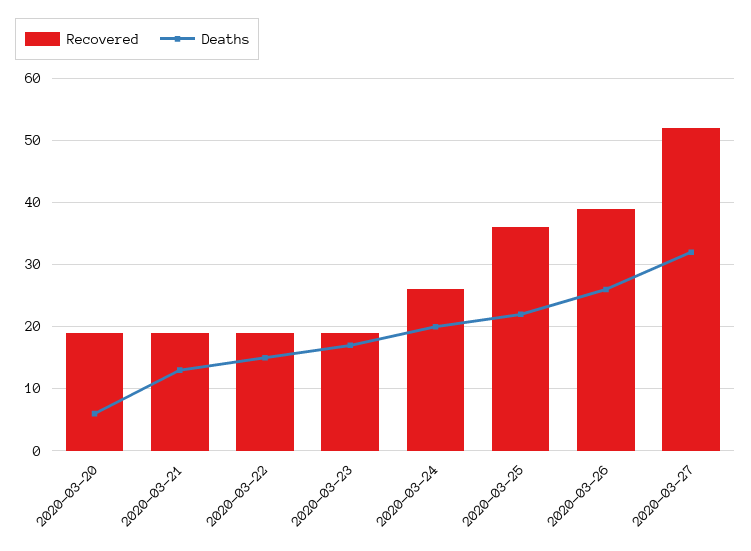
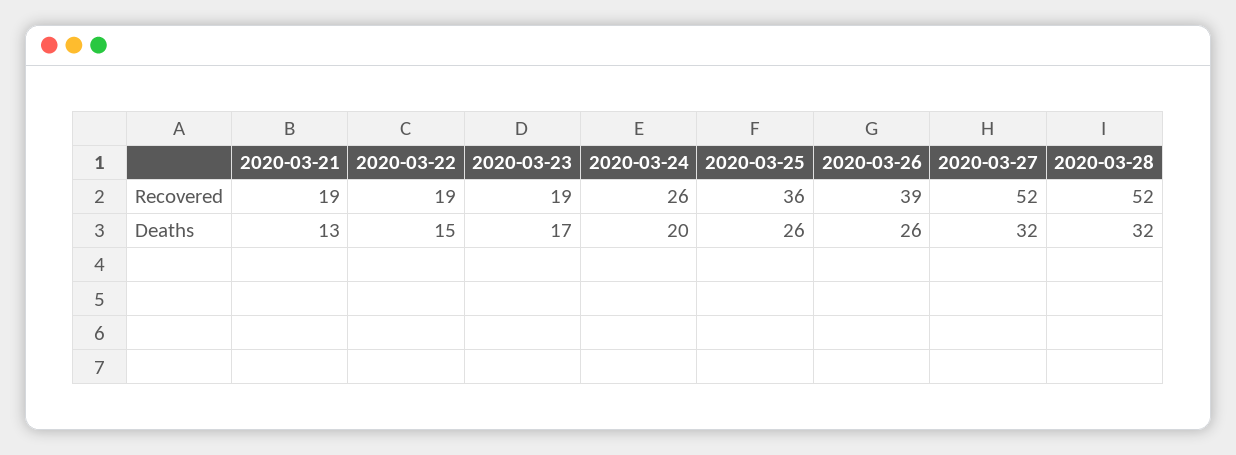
Recovered, 2020-03-20: 19 -> none
Deaths, 2020-03-20: 6 -> none
Deaths, 2020-03-25: 22 -> 26
Recovered, 2020-03-28: none -> 52
Deaths, 2020-03-28: none -> 32

